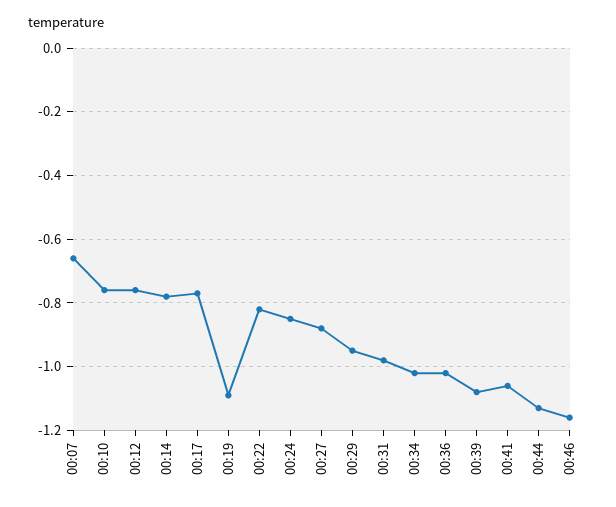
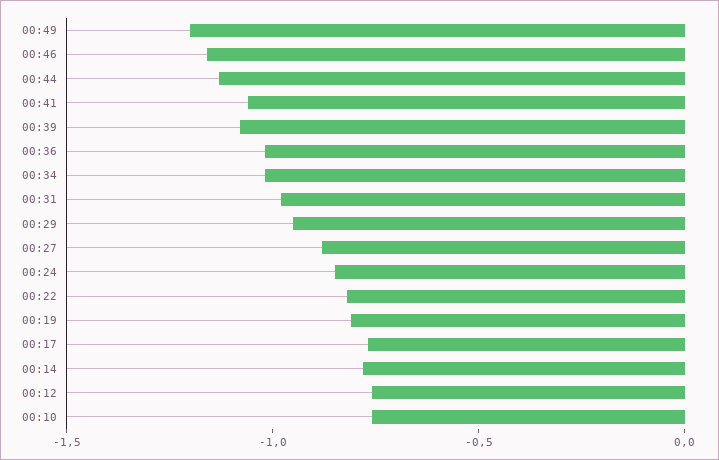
00:07: -0.65 -> none
00:19: -1.1 -> -0.8
00:49: none -> -1.2

